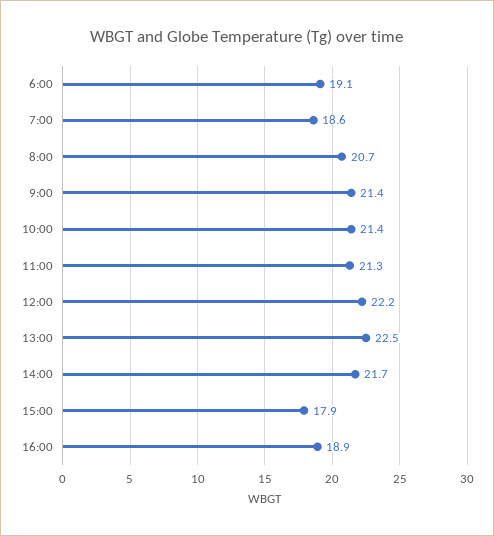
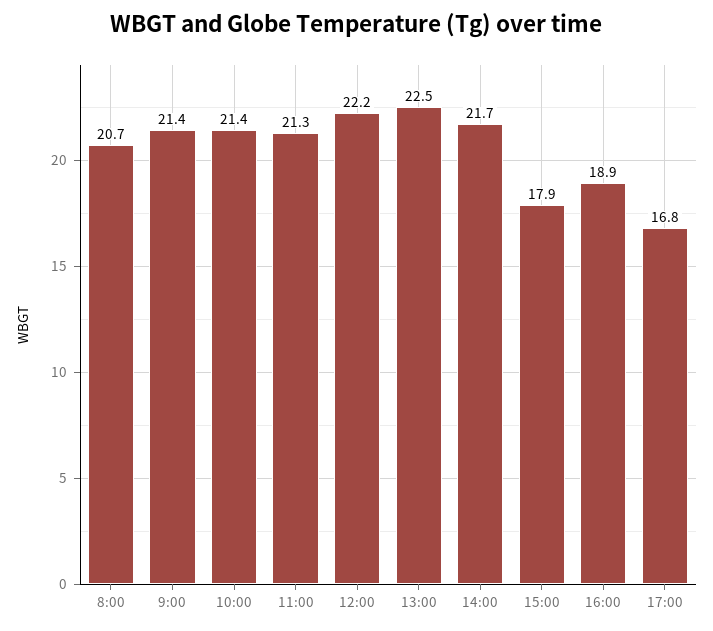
6:00: 19.1 -> none
7:00: 18.6 -> none
17:00: none -> 16.8

